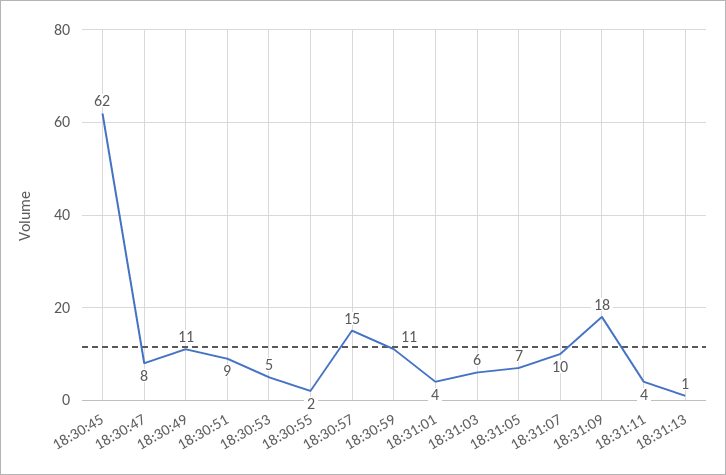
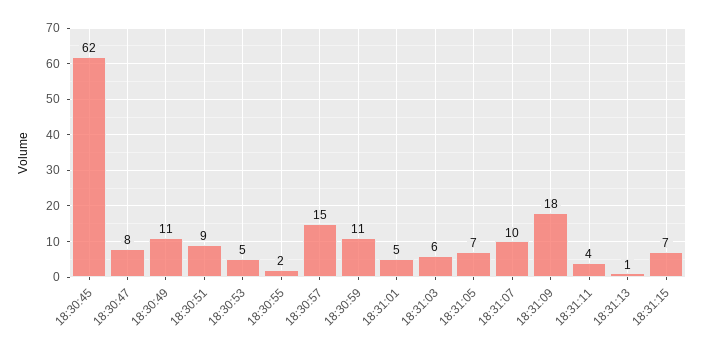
18:31:01: 4 -> 5
18:31:15: none -> 7

